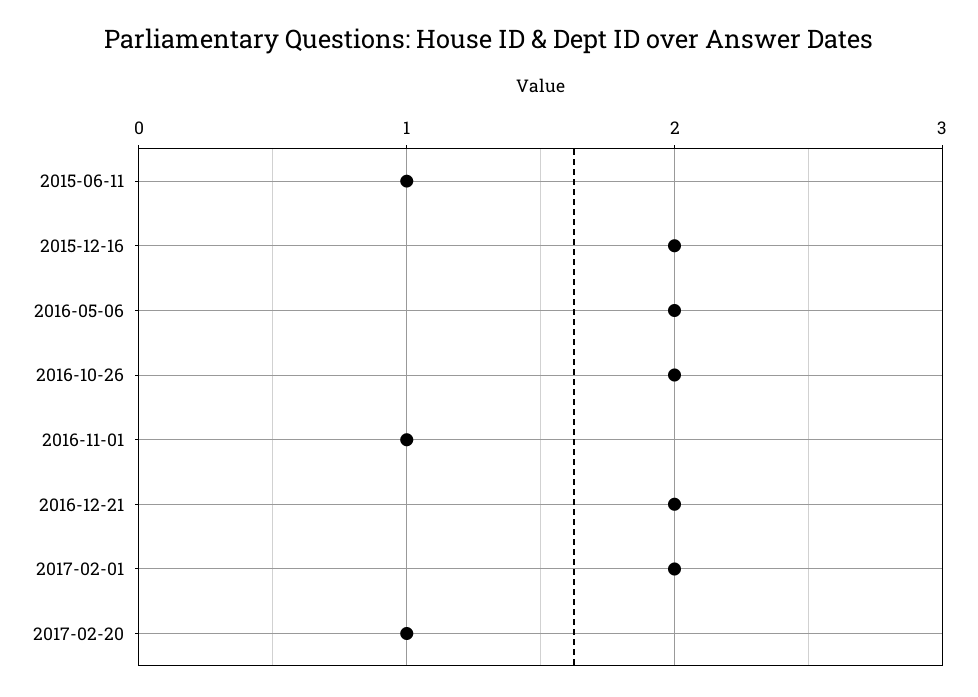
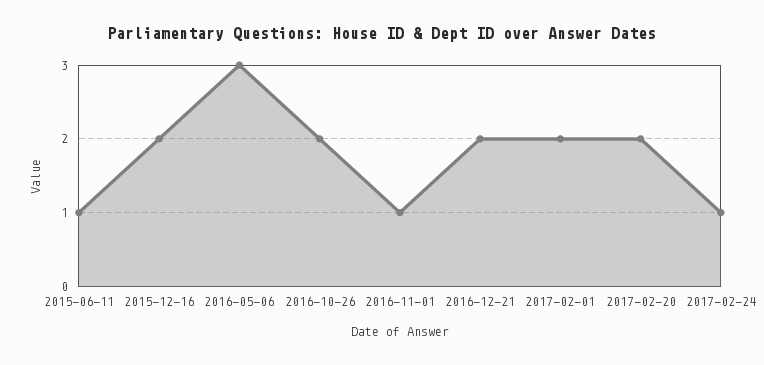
2016-05-06: 2 -> 3
2017-02-20: 1 -> 2
2017-02-24: none -> 1

